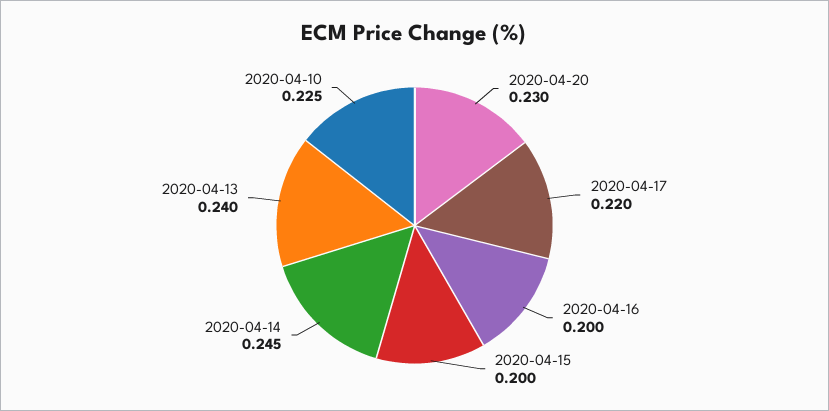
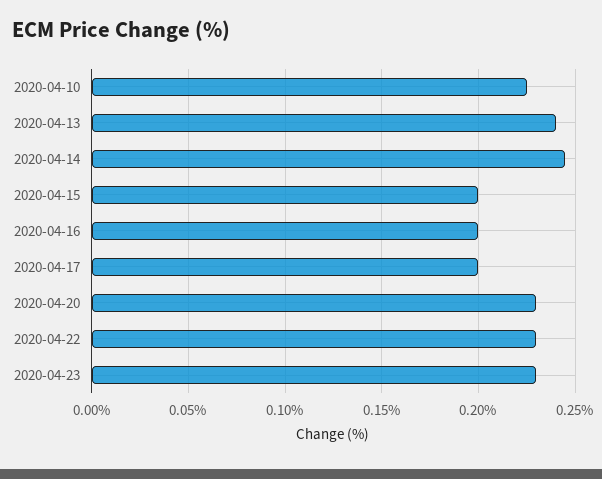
2020-04-17: 0.22 -> 0.2
2020-04-22: none -> 0.23
2020-04-23: none -> 0.23

